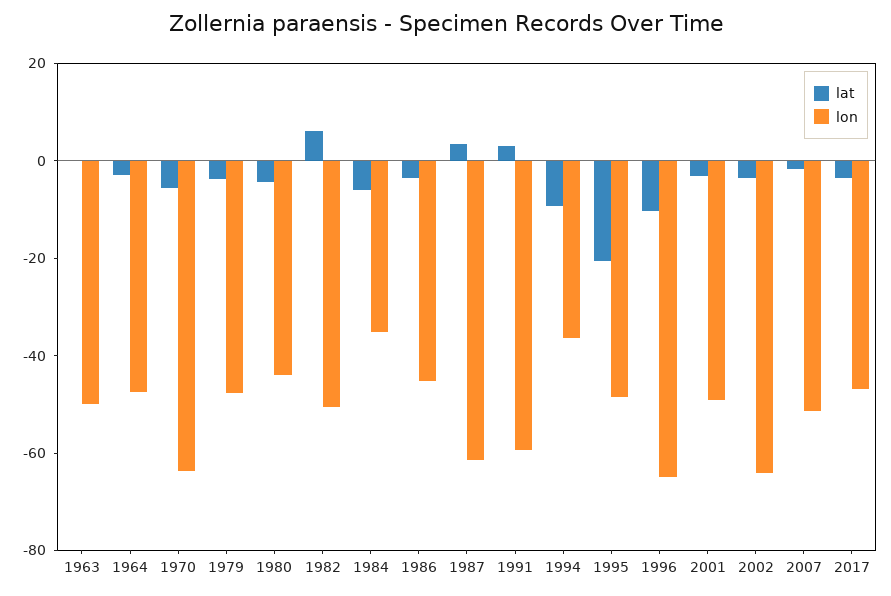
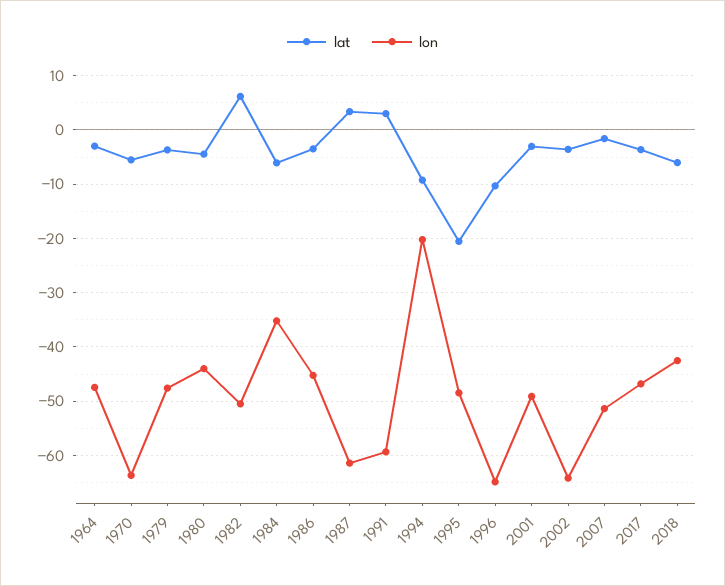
lat, 1963: 0 -> none
lon, 1963: -50 -> none
lon, 1994: -35 -> -20
lat, 2018: none -> -6
lon, 2018: none -> -42

